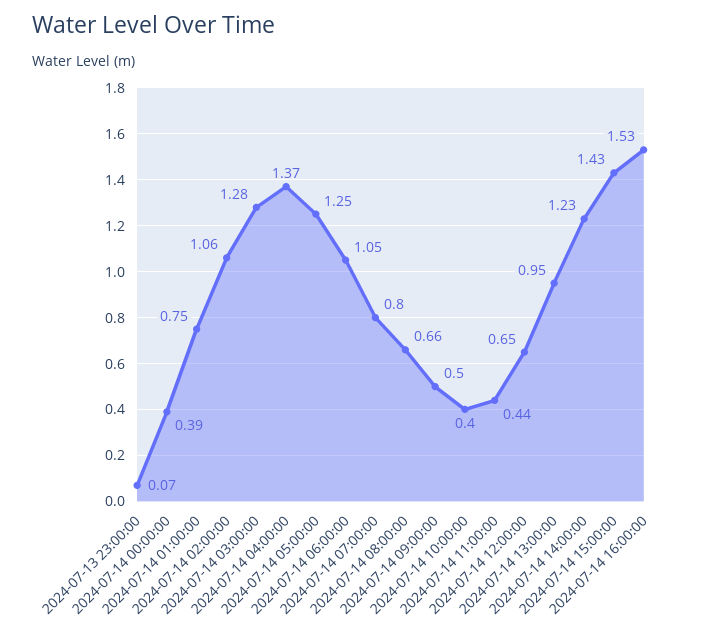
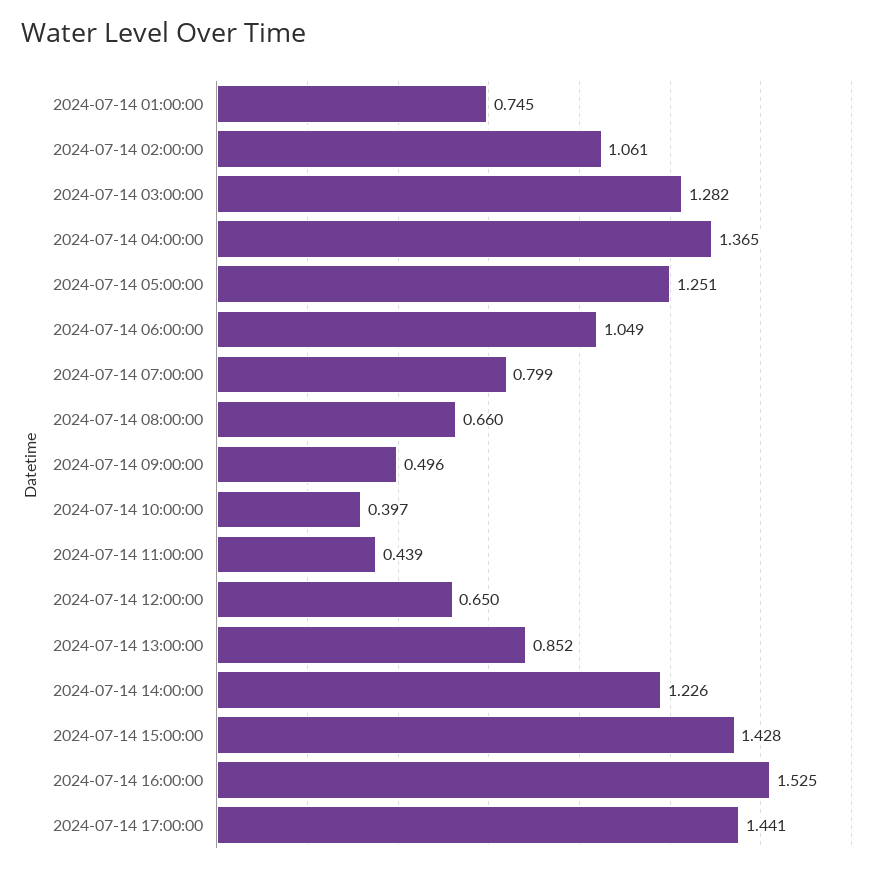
2024-07-13 23:00:00: 0.07 -> none
2024-07-14 00:00:00: 0.39 -> none
2024-07-14 13:00:00: 0.95 -> 0.852
2024-07-14 17:00:00: none -> 1.441

